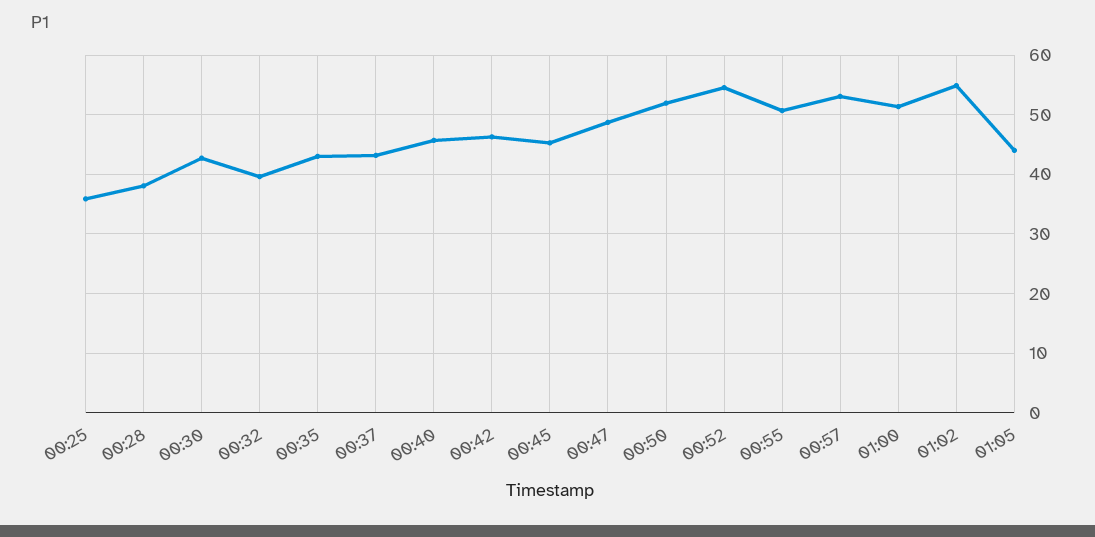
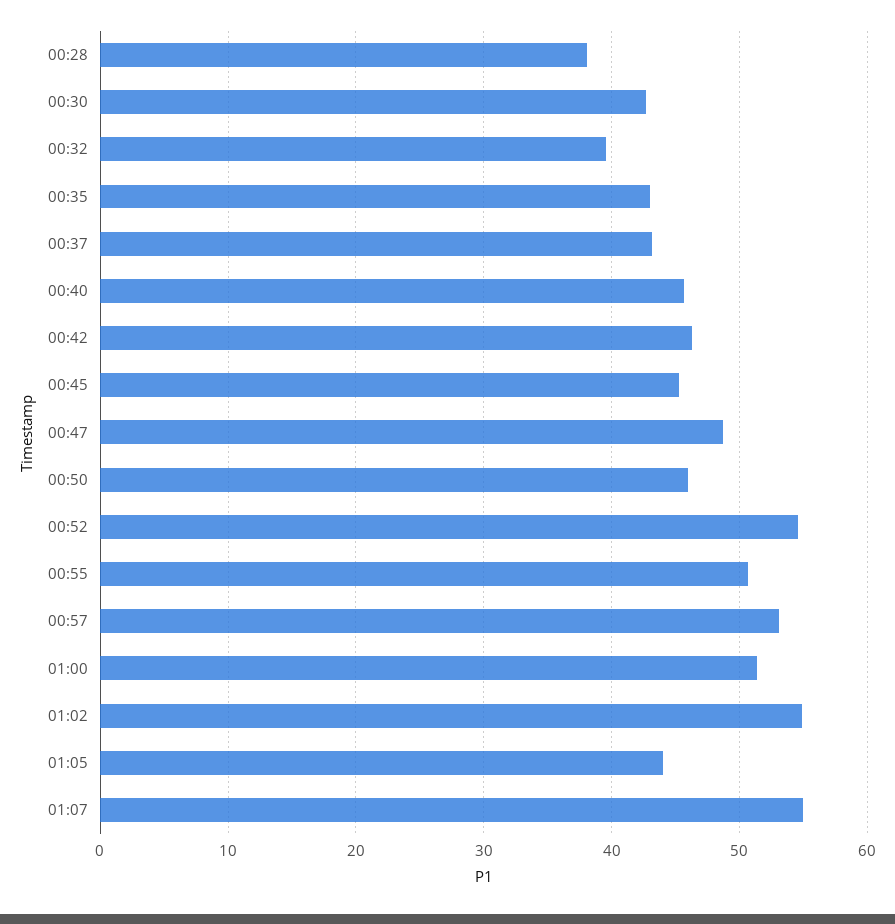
00:25: 36 -> none
00:50: 52 -> 46
01:07: none -> 55

